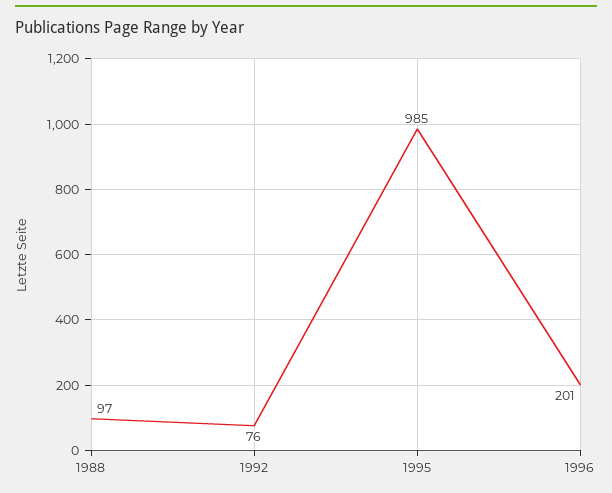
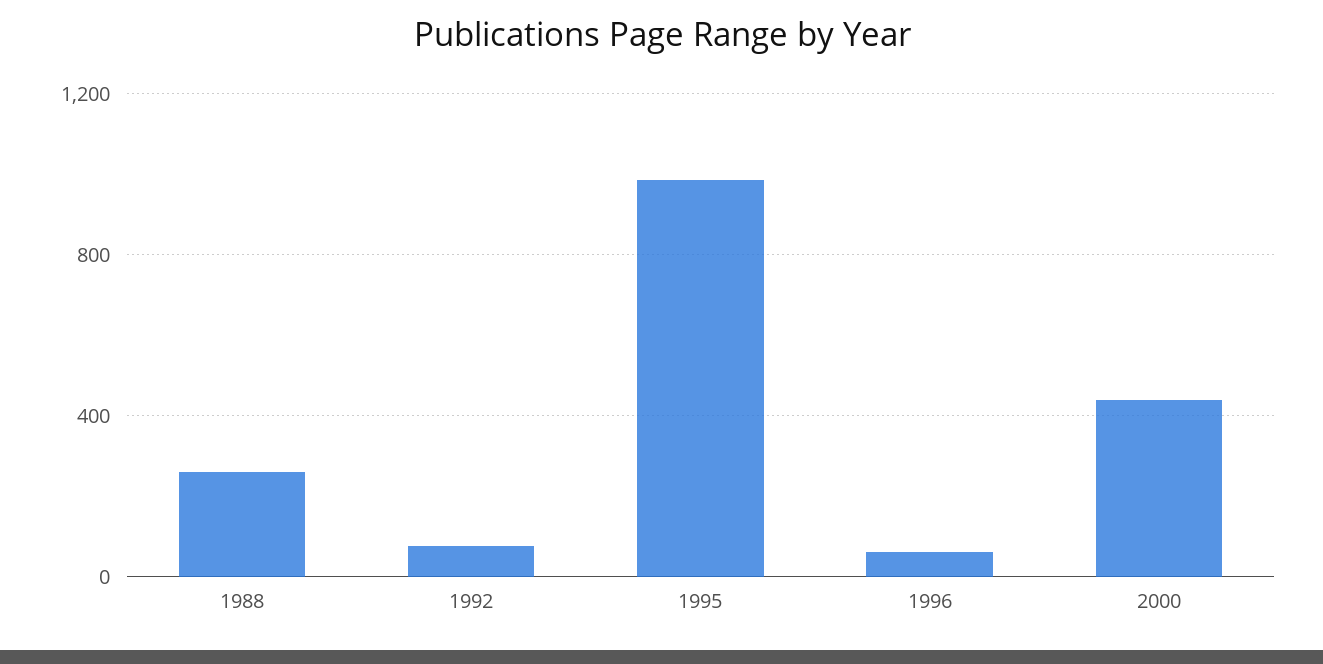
1988: 97 -> 250
1996: 201 -> 50
2000: none -> 450

